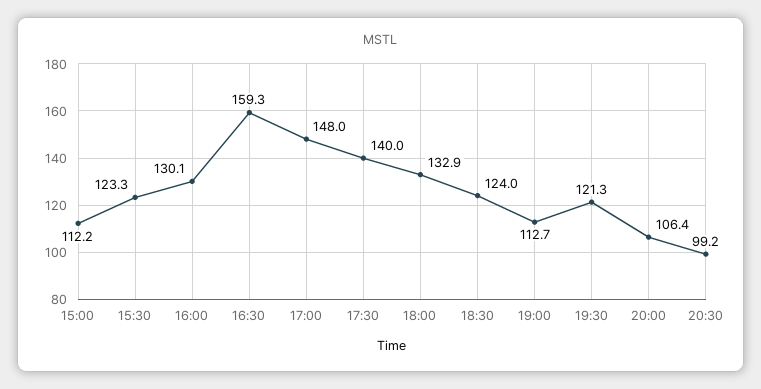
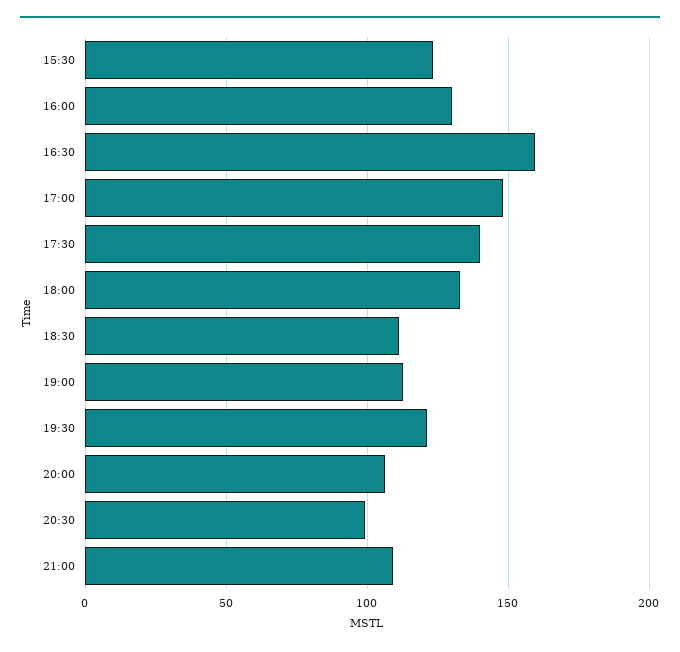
15:00: 112.2 -> none
18:30: 124 -> 110
21:00: none -> 110

